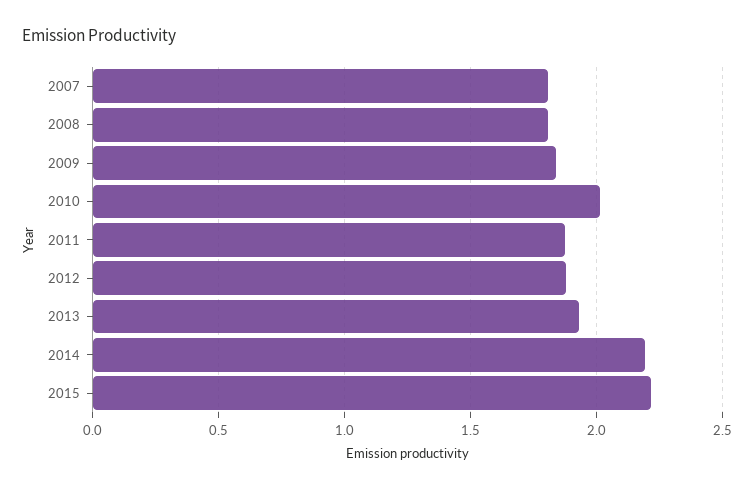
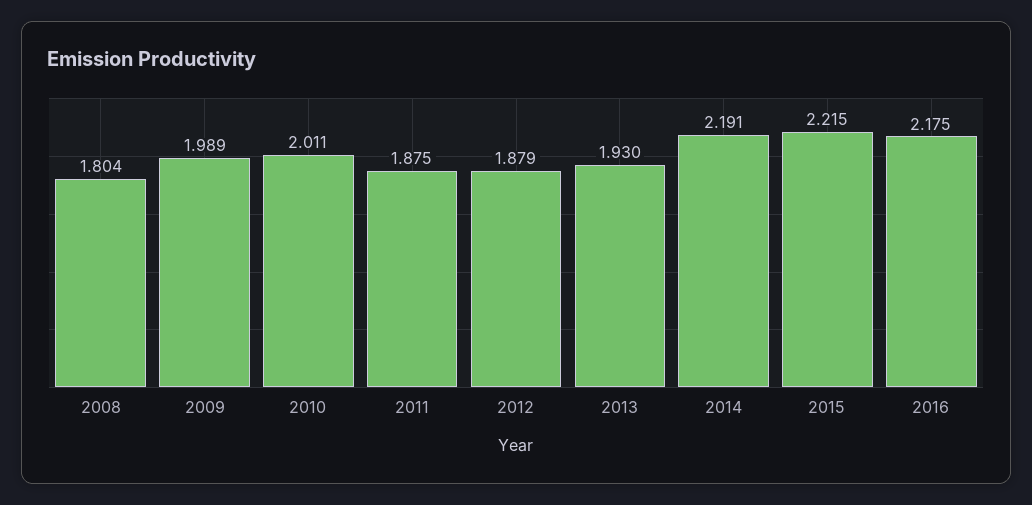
2007: 1.8 -> none
2009: 1.85 -> 1.989
2016: none -> 2.175

